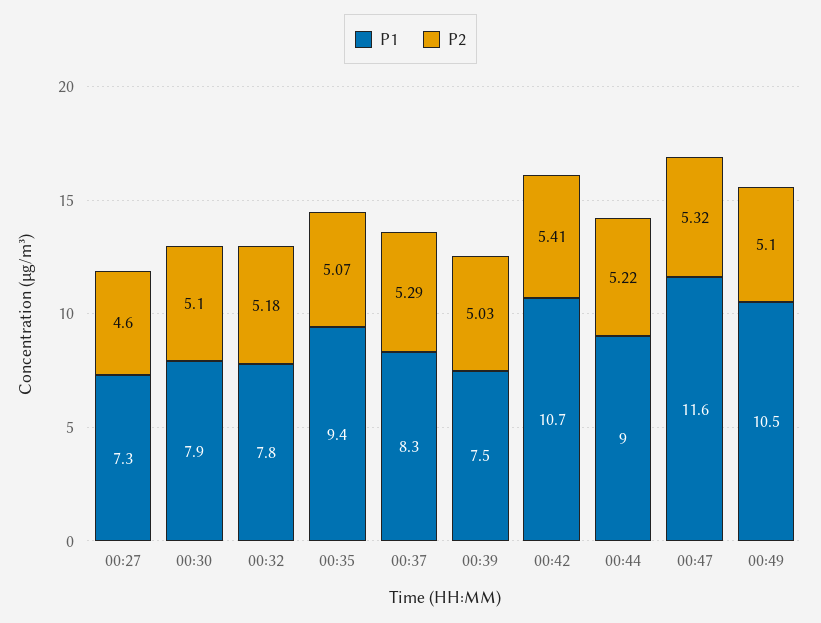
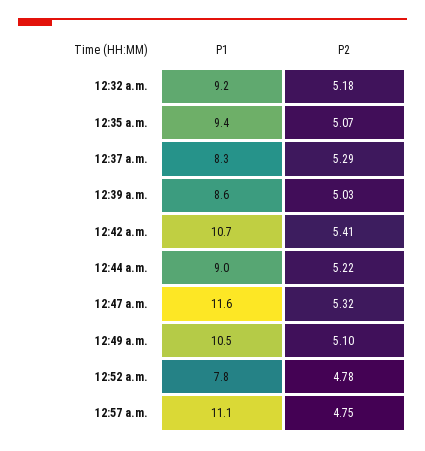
P1, 00:27: 7.3 -> none
P2, 00:27: 4.6 -> none
P1, 00:30: 7.9 -> none
P2, 00:30: 5.1 -> none
P1, 00:32: 7.8 -> 9.2
P1, 00:39: 7.5 -> 8.6
P1, 12:52 a.m.: none -> 7.8
P2, 12:52 a.m.: none -> 4.78
P1, 12:57 a.m.: none -> 11.1
P2, 12:57 a.m.: none -> 4.75

